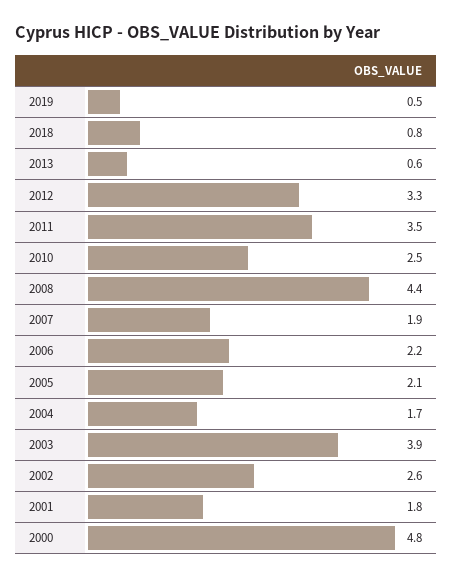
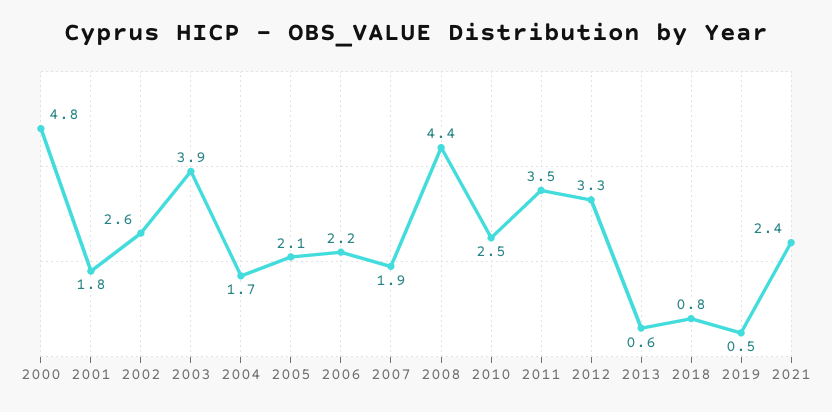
2021: none -> 2.4

